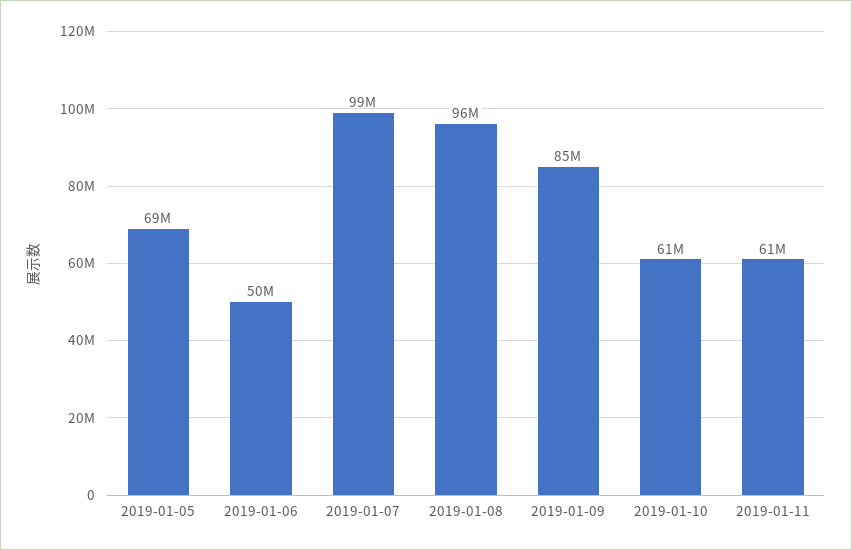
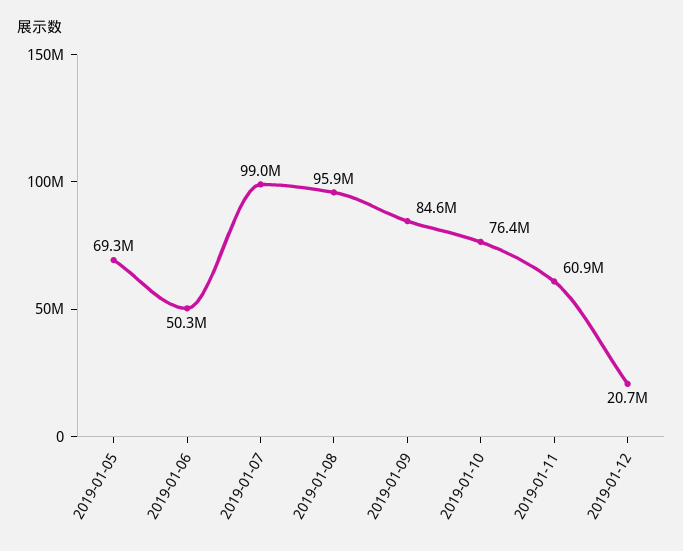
2019-01-10: 61000000 -> 76400000
2019-01-12: none -> 20700000

